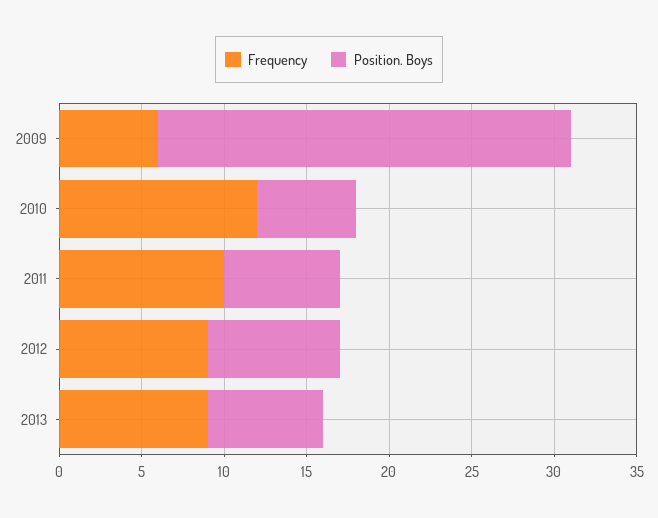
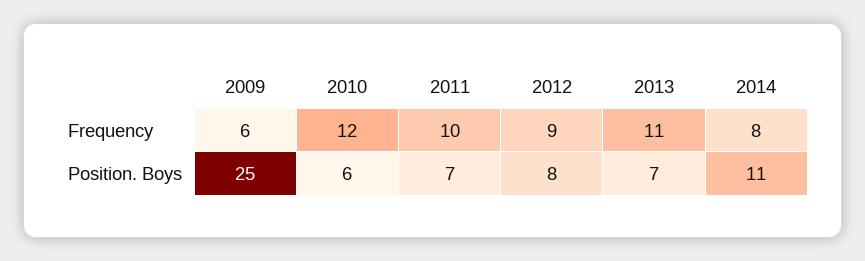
Frequency, 2013: 9 -> 11
Frequency, 2014: none -> 8
Position. Boys, 2014: none -> 11

